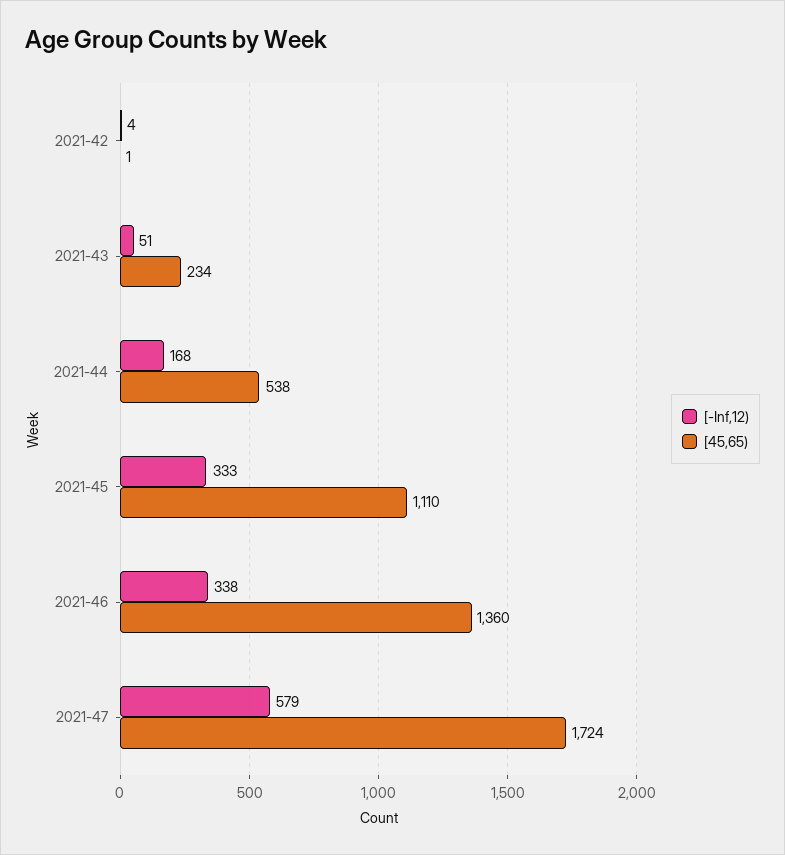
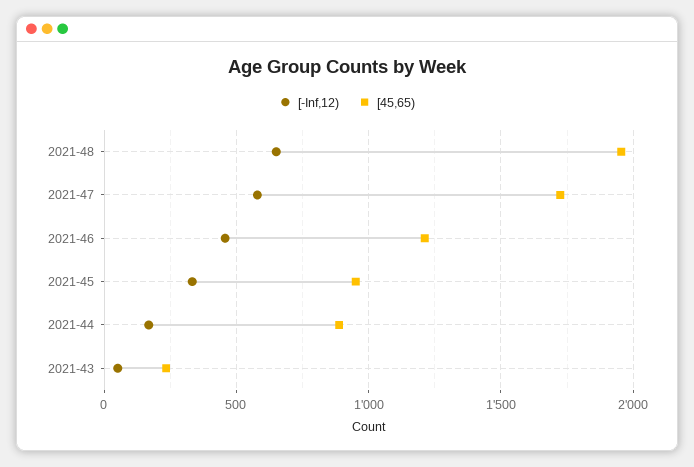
[-Inf,12), 2021-42: 4 -> none
[45,65), 2021-42: 1 -> none
[45,65), 2021-44: 538 -> 900
[45,65), 2021-45: 1110 -> 950
[-Inf,12), 2021-46: 338 -> 450
[45,65), 2021-46: 1360 -> 1200
[-Inf,12), 2021-48: none -> 650
[45,65), 2021-48: none -> 1950

